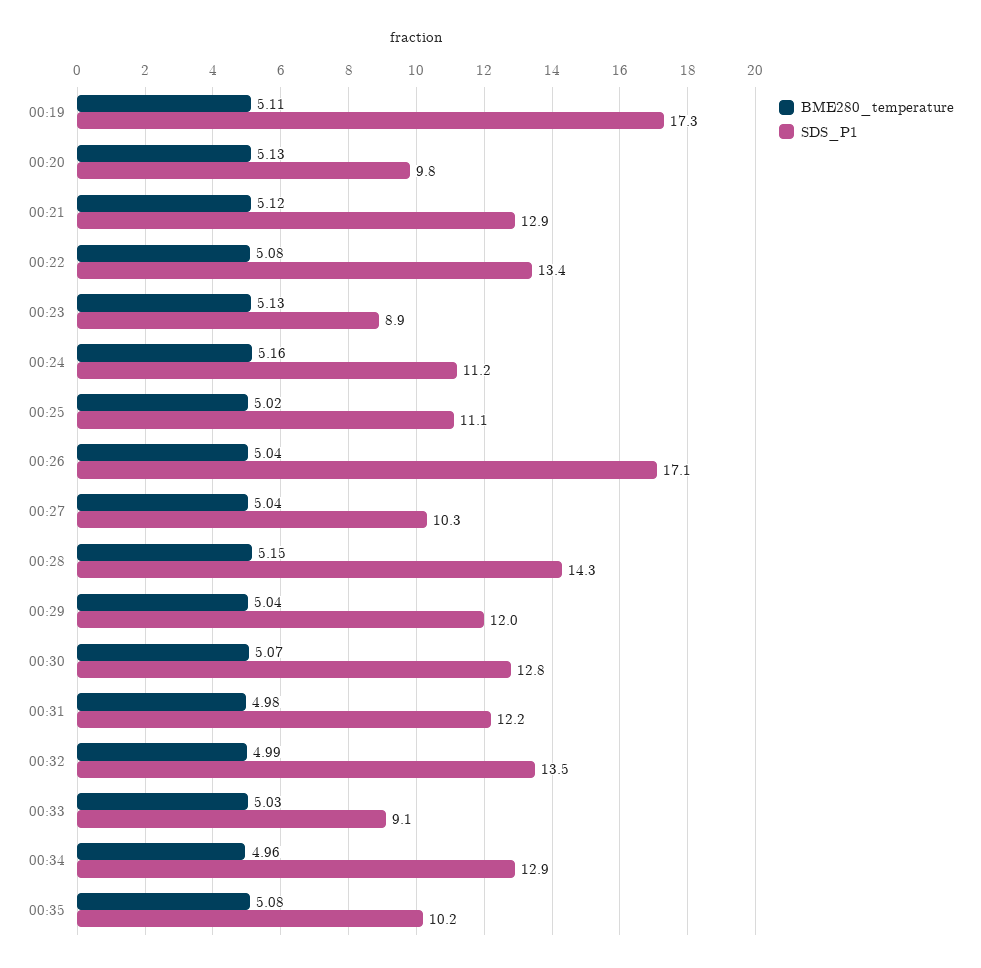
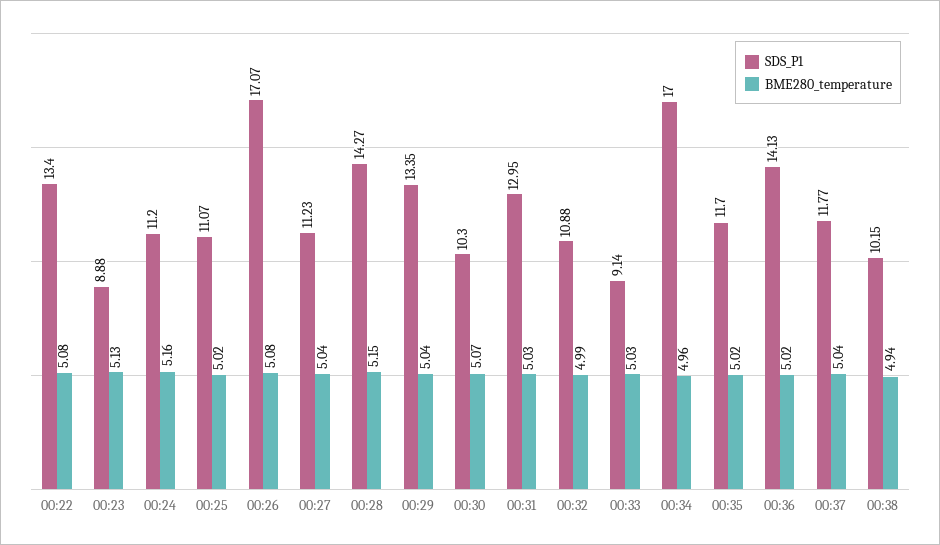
BME280_temperature, 00:19: 5.11 -> none
SDS_P1, 00:19: 17.3 -> none
BME280_temperature, 00:20: 5.13 -> none
SDS_P1, 00:20: 9.8 -> none
BME280_temperature, 00:21: 5.12 -> none
SDS_P1, 00:21: 12.9 -> none
BME280_temperature, 00:26: 5.04 -> 5.08
SDS_P1, 00:27: 10.3 -> 11.23
SDS_P1, 00:29: 12 -> 13.35
SDS_P1, 00:30: 12.8 -> 10.3
BME280_temperature, 00:31: 4.98 -> 5.03
SDS_P1, 00:31: 12.2 -> 12.95
SDS_P1, 00:32: 13.5 -> 10.88
SDS_P1, 00:34: 12.9 -> 17
BME280_temperature, 00:35: 5.08 -> 5.02
SDS_P1, 00:35: 10.2 -> 11.7
SDS_P1, 00:36: none -> 14.13
BME280_temperature, 00:36: none -> 5.02
SDS_P1, 00:37: none -> 11.77
BME280_temperature, 00:37: none -> 5.04
SDS_P1, 00:38: none -> 10.15
BME280_temperature, 00:38: none -> 4.94

